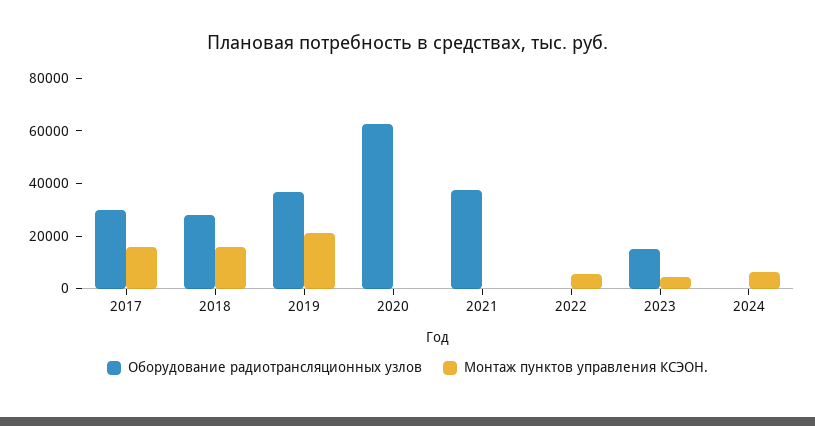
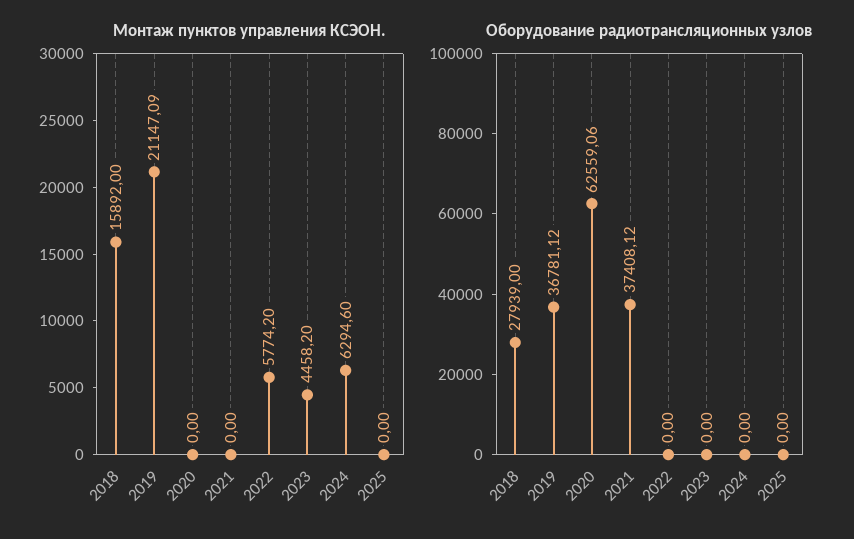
Оборудование радиотрансляционных узлов, 2017: 30000 -> none
Монтаж пунктов управления КСЭОН., 2017: 15000 -> none
Оборудование радиотрансляционных узлов, 2023: 15000 -> 0
Монтаж пунктов управления КСЭОН., 2025: none -> 0
Оборудование радиотрансляционных узлов, 2025: none -> 0

